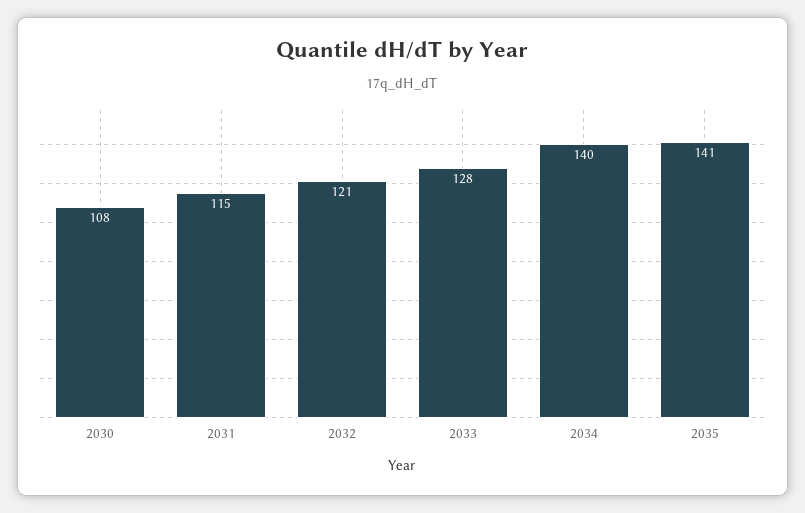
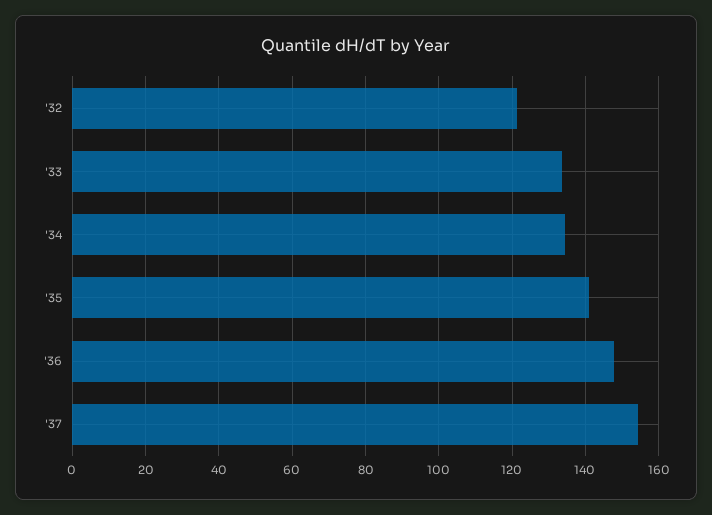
2030: 108 -> none
2031: 115 -> none
2033: 128 -> 134
2034: 140 -> 134
'36: none -> 148
'37: none -> 154

